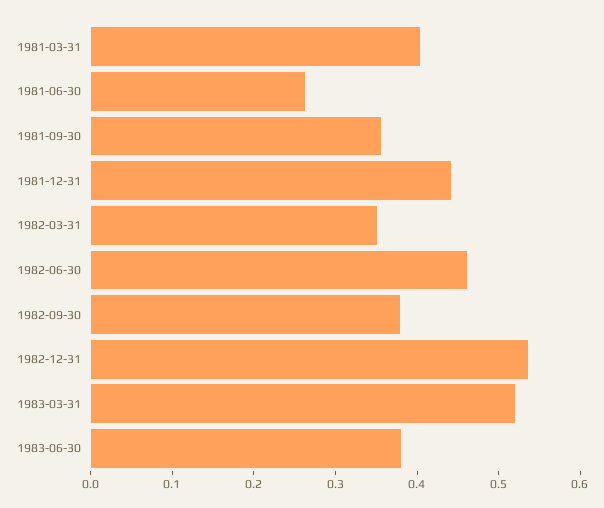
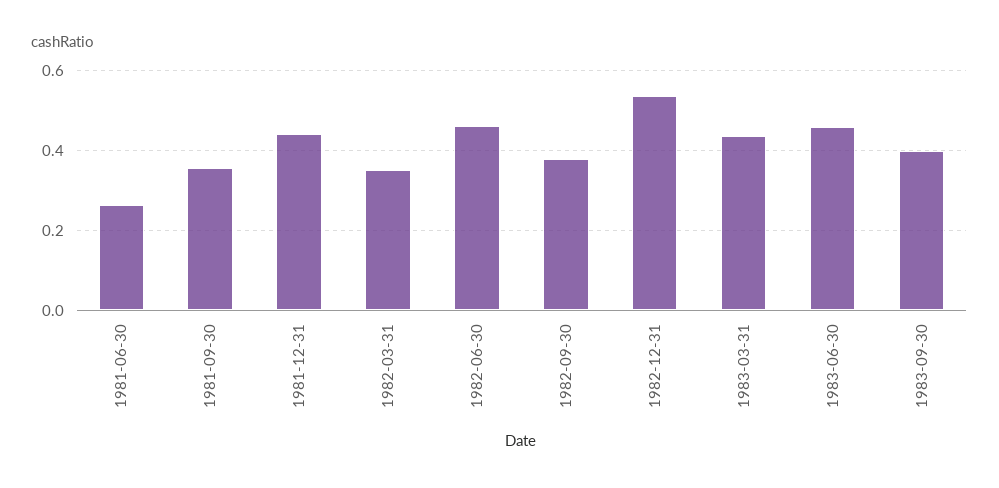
1981-03-31: 0.4 -> none
1983-03-31: 0.52 -> 0.44
1983-06-30: 0.38 -> 0.46
1983-09-30: none -> 0.4

